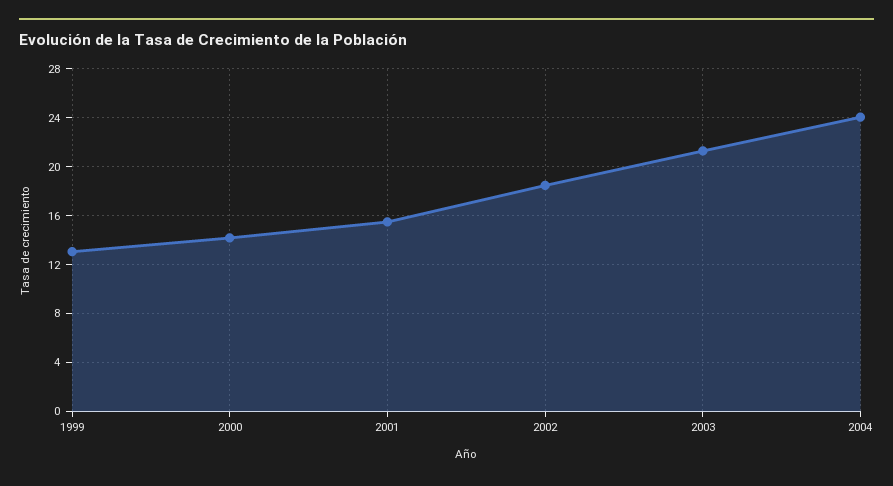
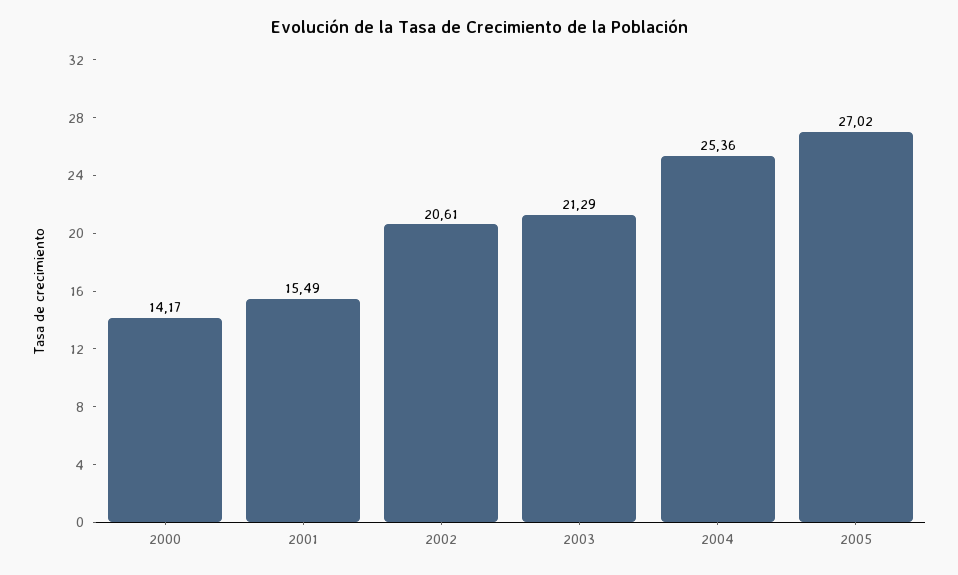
1999: 13 -> none
2002: 18.5 -> 20.61
2004: 24 -> 25.36
2005: none -> 27.02

